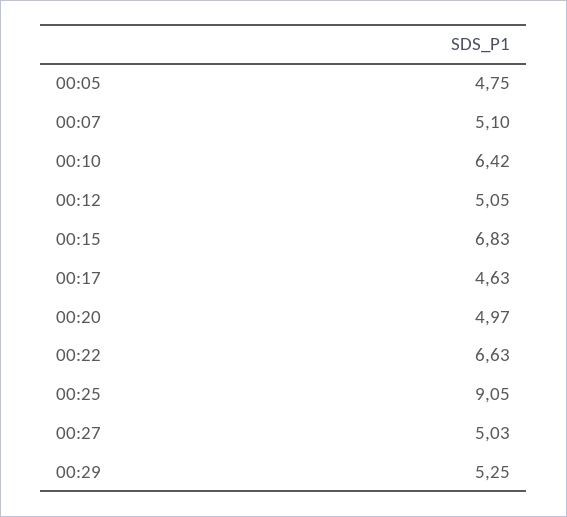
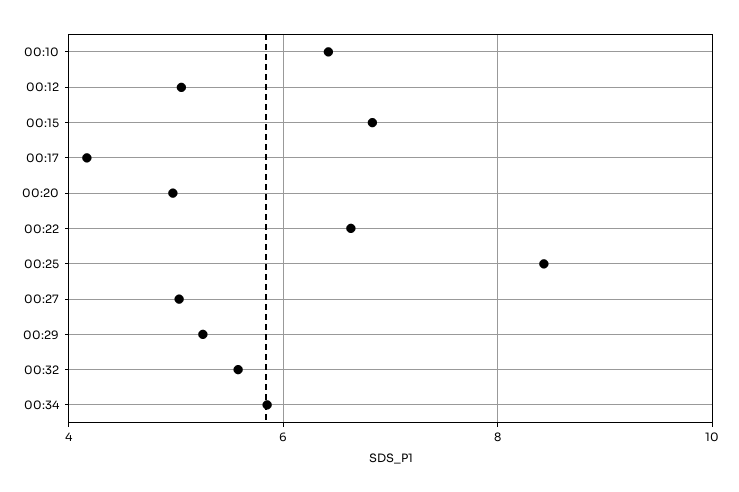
00:05: 4.75 -> none
00:07: 5.1 -> none
00:17: 4.63 -> 4.2
00:25: 9.05 -> 8.4
00:32: none -> 5.6
00:34: none -> 5.8

